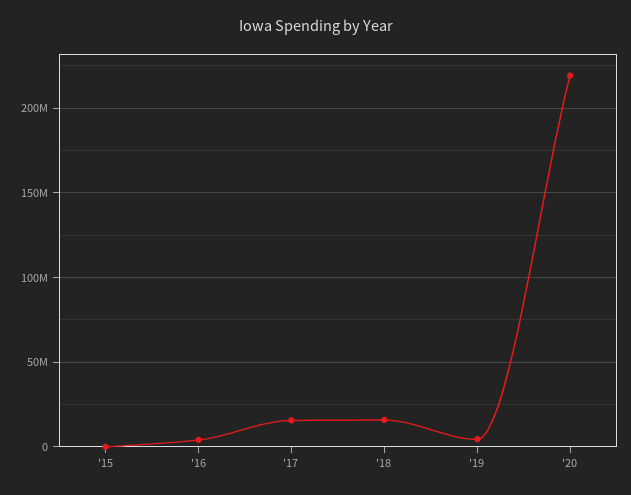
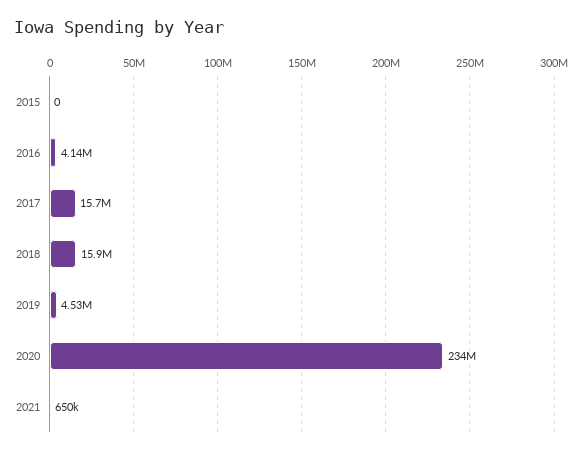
'20: 220000000 -> 234000000
2021: none -> 650000

